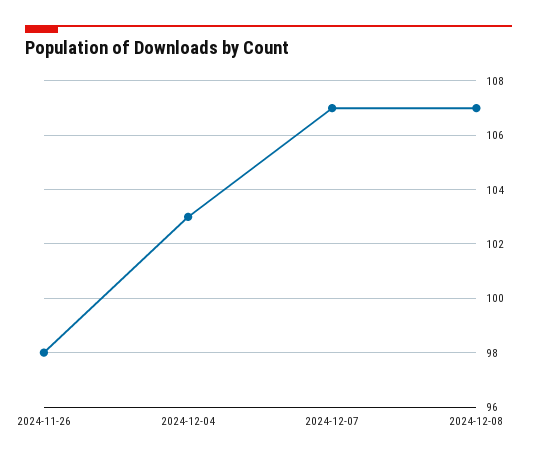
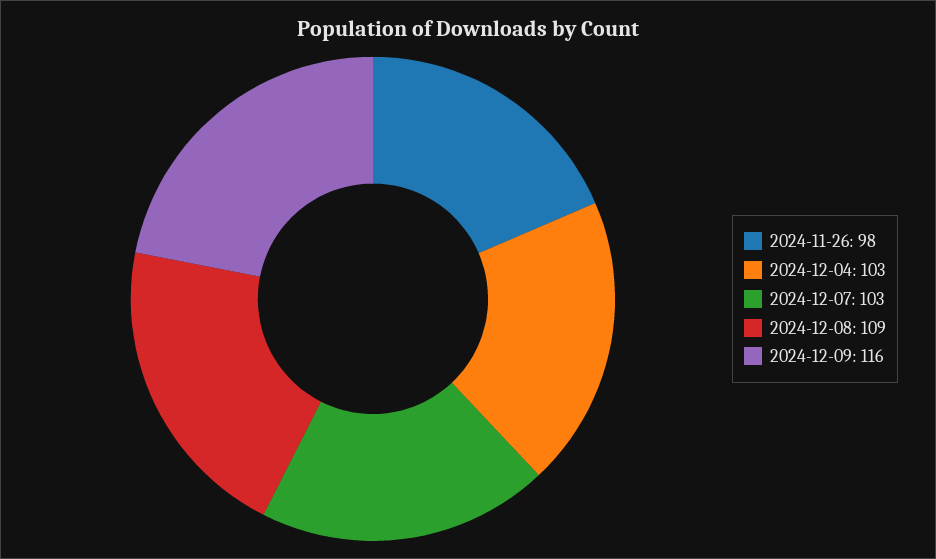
2024-12-07: 107 -> 103
2024-12-08: 107 -> 109
2024-12-09: none -> 116

